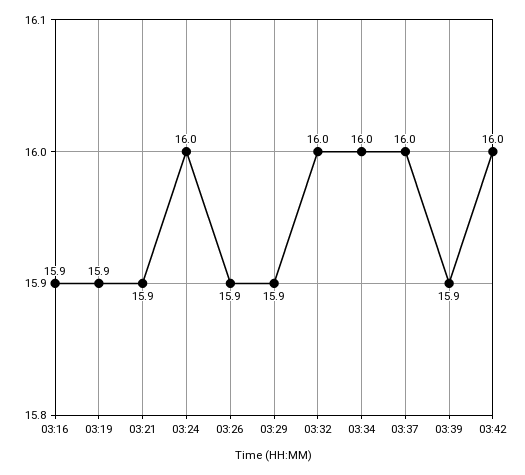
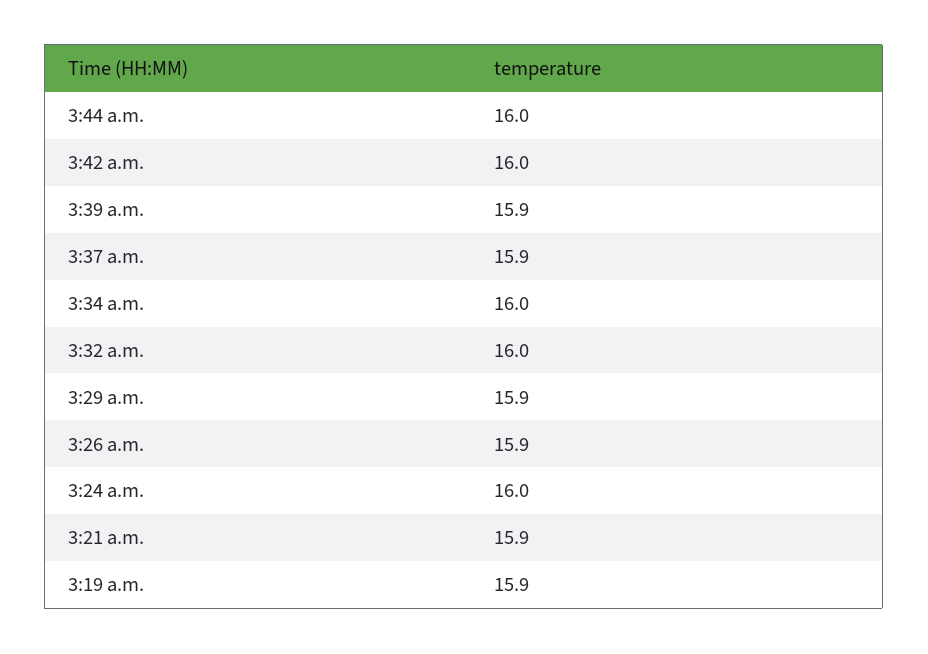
03:16: 15.9 -> none
03:37: 16 -> 15.9
3:44 a.m.: none -> 16

